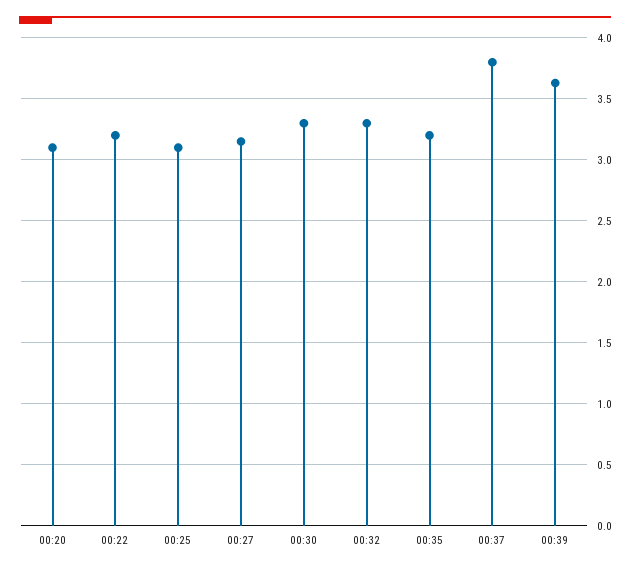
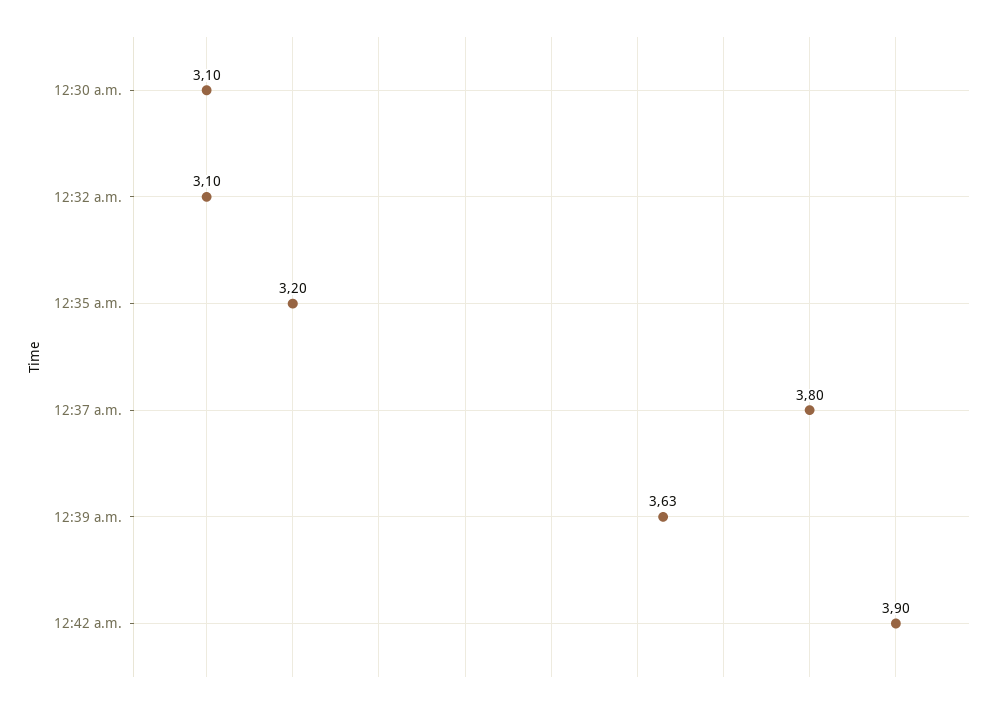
00:20: 3.1 -> none
00:22: 3.2 -> none
00:25: 3.1 -> none
00:27: 3.15 -> none
00:30: 3.3 -> 3.1
00:32: 3.3 -> 3.1
12:42 a.m.: none -> 3.9

